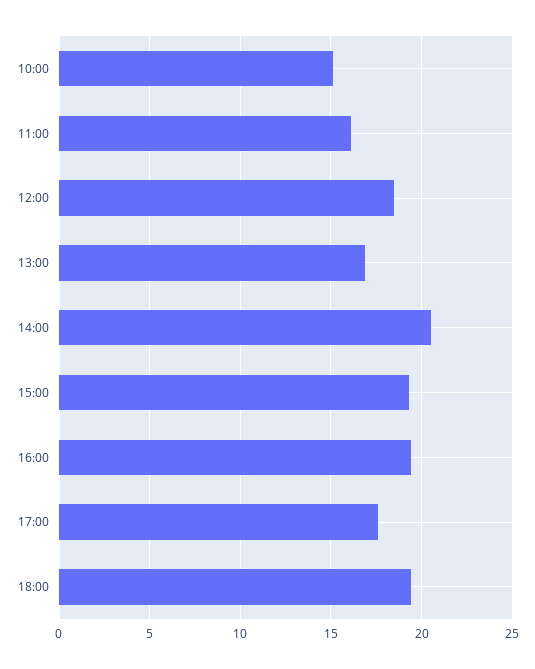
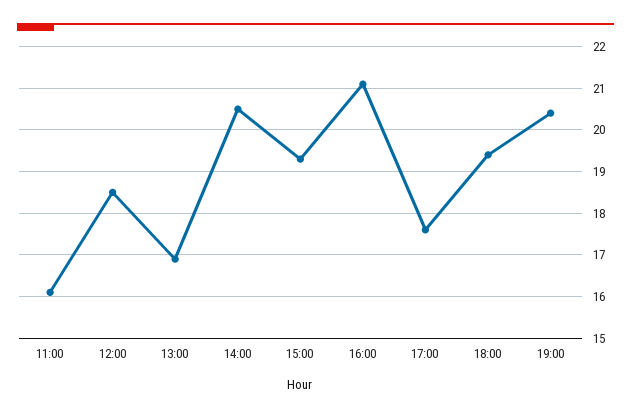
10:00: 15 -> none
16:00: 19.5 -> 21
19:00: none -> 20.5

